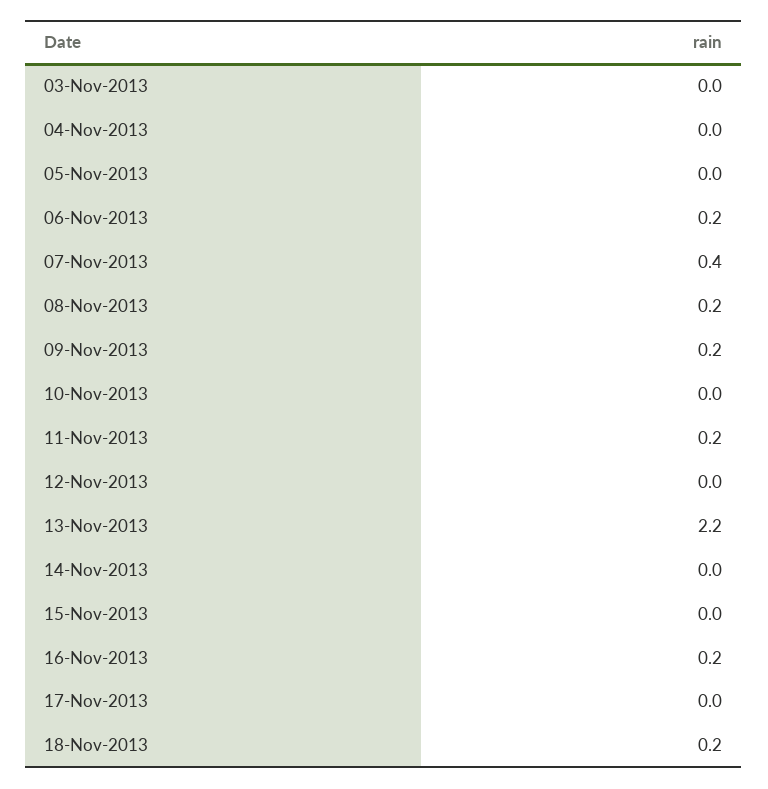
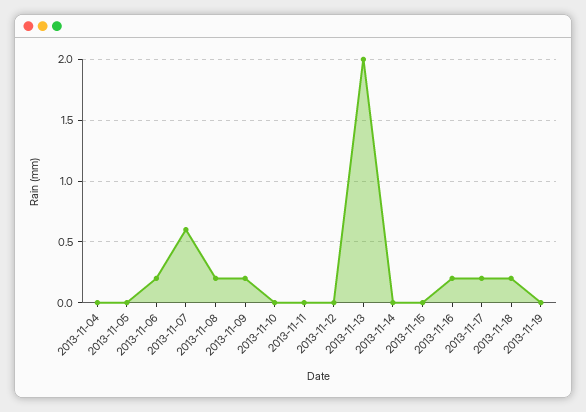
03-Nov-2013: 0 -> none
07-Nov-2013: 0.4 -> 0.6
11-Nov-2013: 0.2 -> 0
13-Nov-2013: 2.2 -> 2
17-Nov-2013: 0 -> 0.2
2013-11-19: none -> 0

